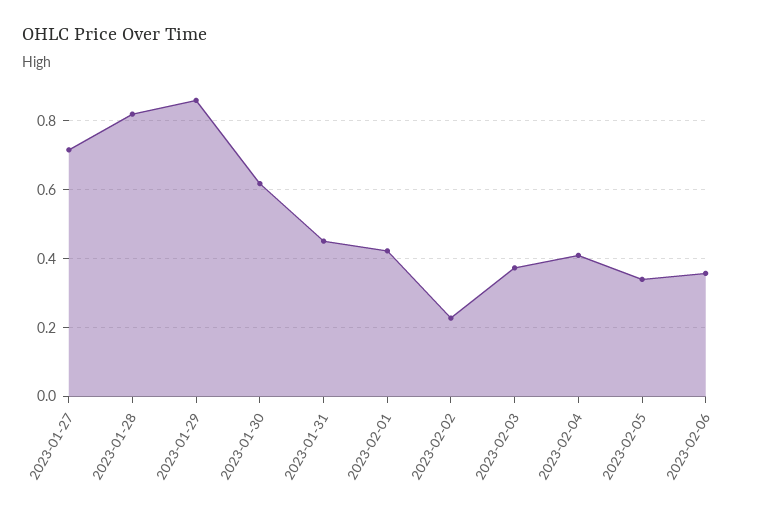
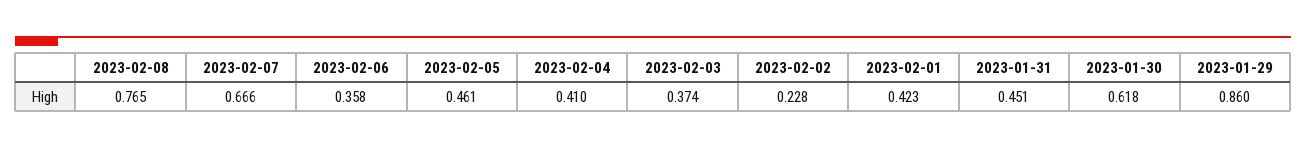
2023-01-27: 0.72 -> none
2023-01-28: 0.82 -> none
2023-02-05: 0.34 -> 0.461
2023-02-08: none -> 0.765
2023-02-07: none -> 0.666

